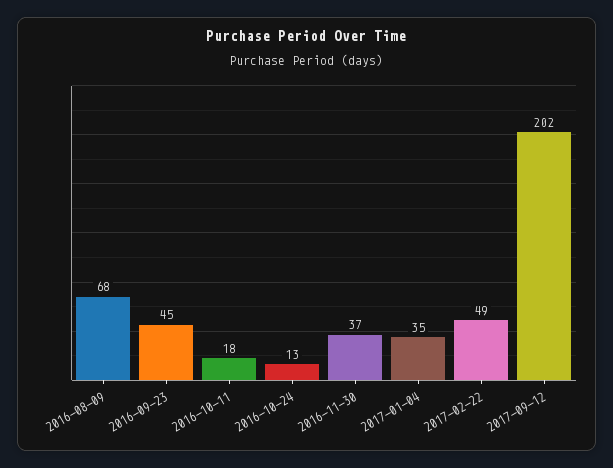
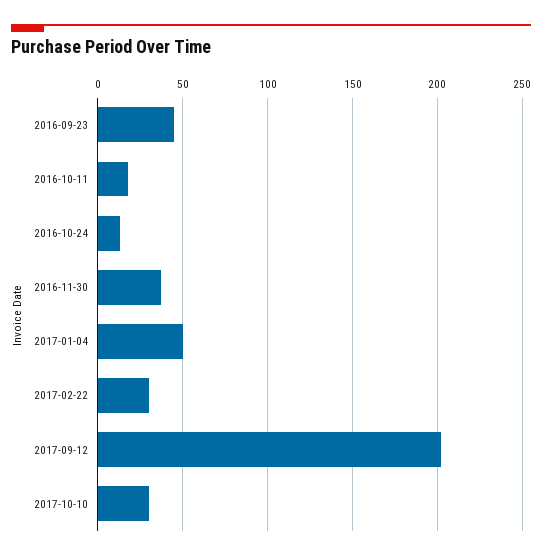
2016-08-09: 68 -> none
2017-01-04: 35 -> 50
2017-02-22: 49 -> 30
2017-10-10: none -> 30

